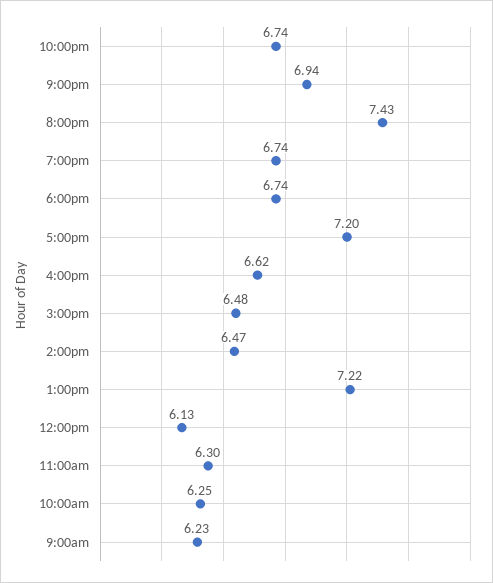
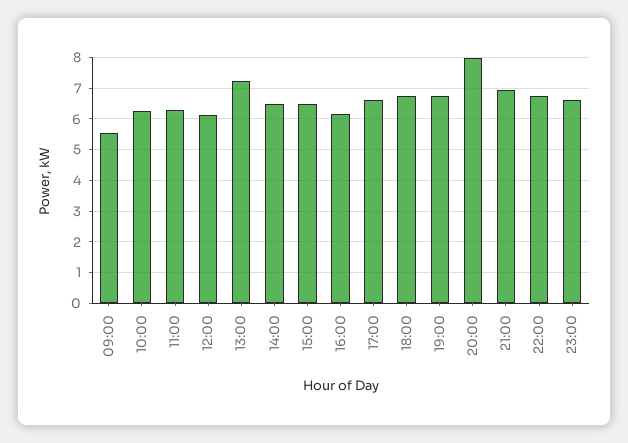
8:00pm: 7.43 -> 8
5:00pm: 7.2 -> 6.6
4:00pm: 6.62 -> 6.2
9:00am: 6.23 -> 5.6
23:00: none -> 6.6

